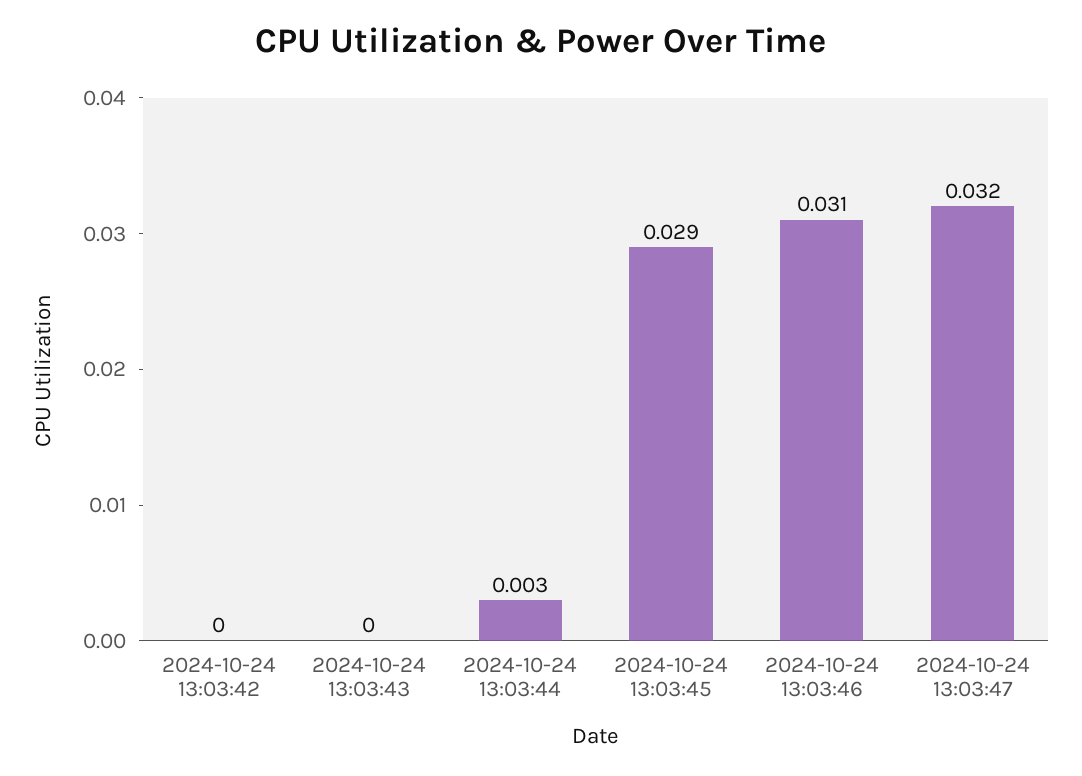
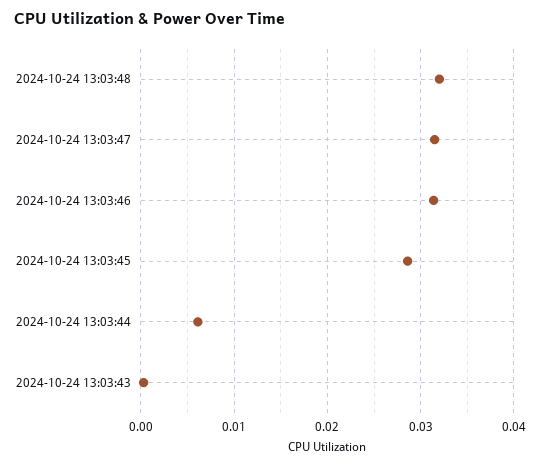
2024-10-24 13:03:42: 0 -> none
2024-10-24 13:03:44: 0.003 -> 0.006
2024-10-24 13:03:48: none -> 0.032

